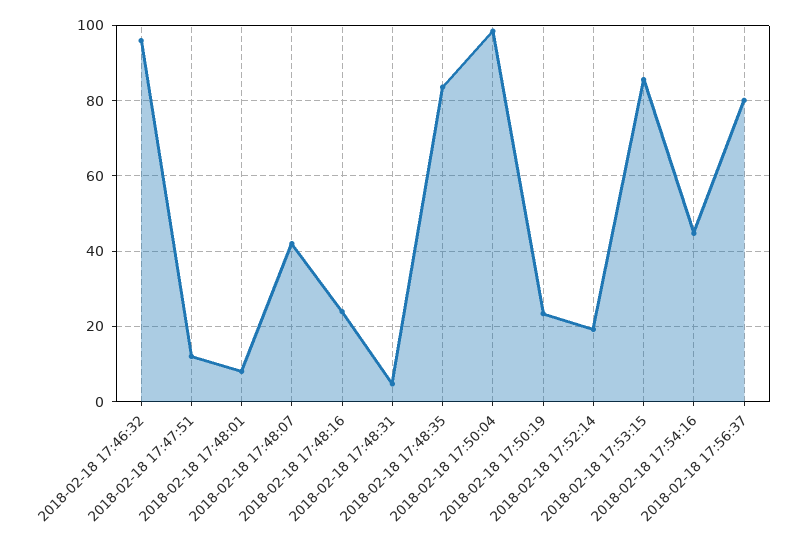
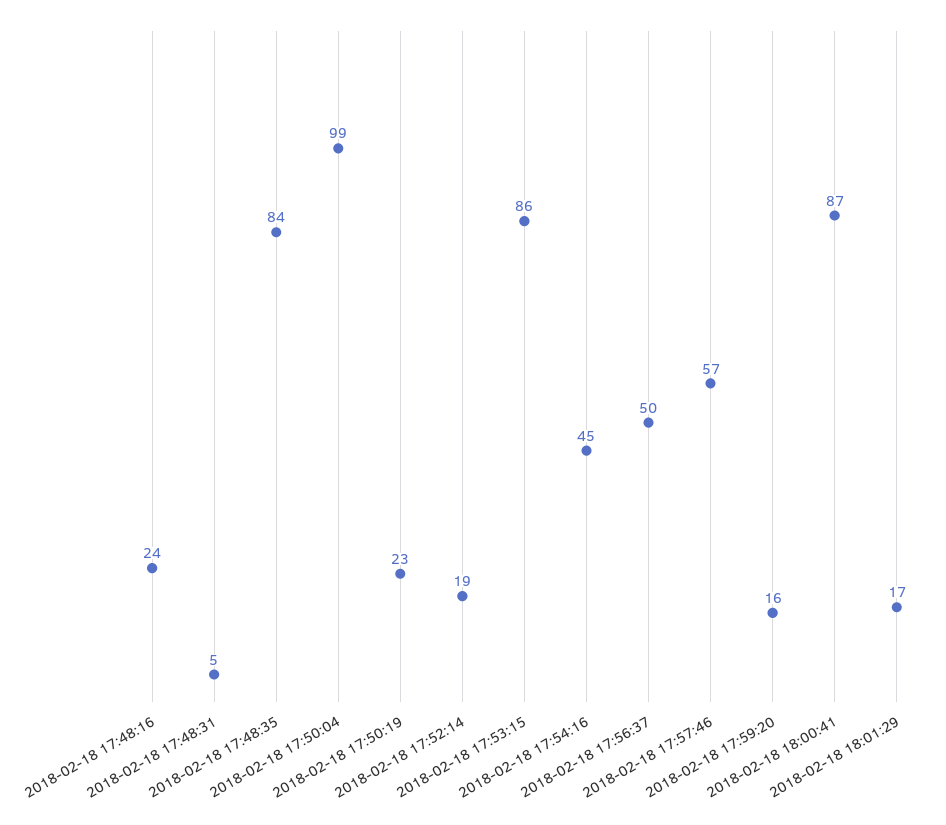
2018-02-18 17:46:32: 96 -> none
2018-02-18 17:47:51: 12 -> none
2018-02-18 17:48:01: 8 -> none
2018-02-18 17:48:07: 42 -> none
2018-02-18 17:56:37: 80 -> 50
2018-02-18 17:57:46: none -> 57
2018-02-18 17:59:20: none -> 16
2018-02-18 18:00:41: none -> 87
2018-02-18 18:01:29: none -> 17

